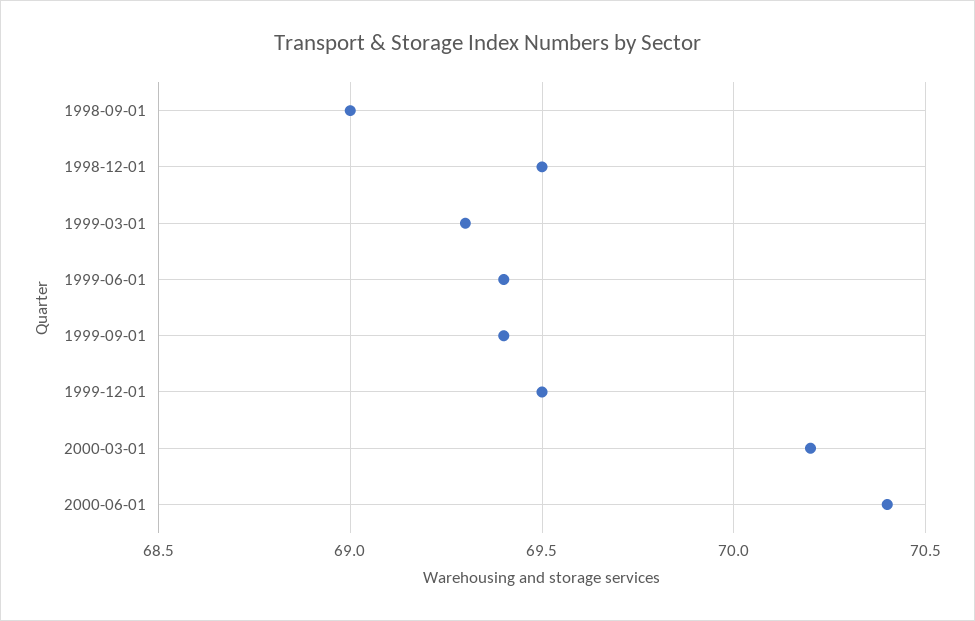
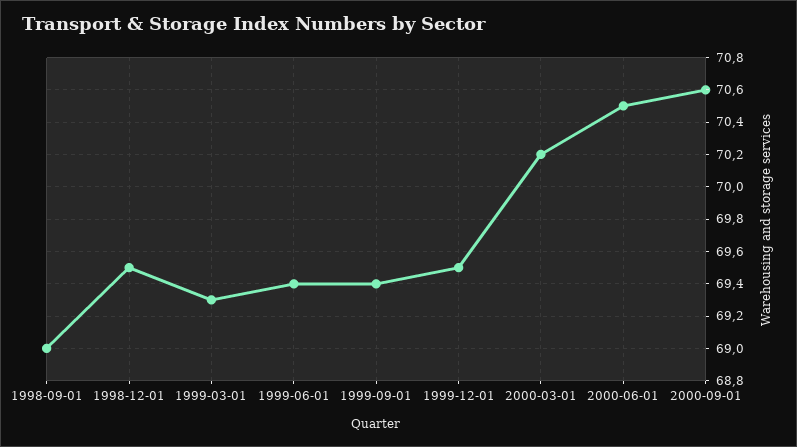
2000-06-01: 70.4 -> 70.5
2000-09-01: none -> 70.6

